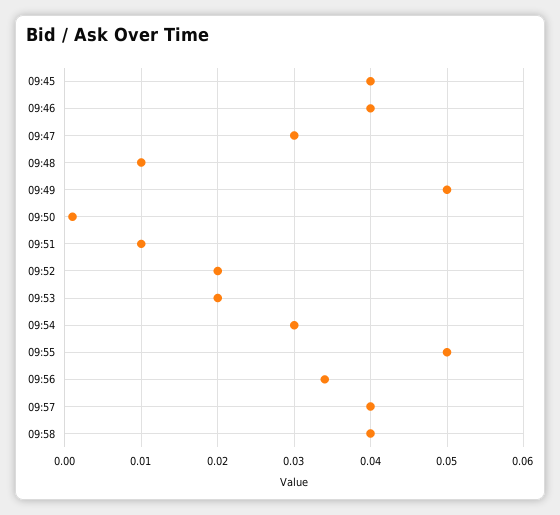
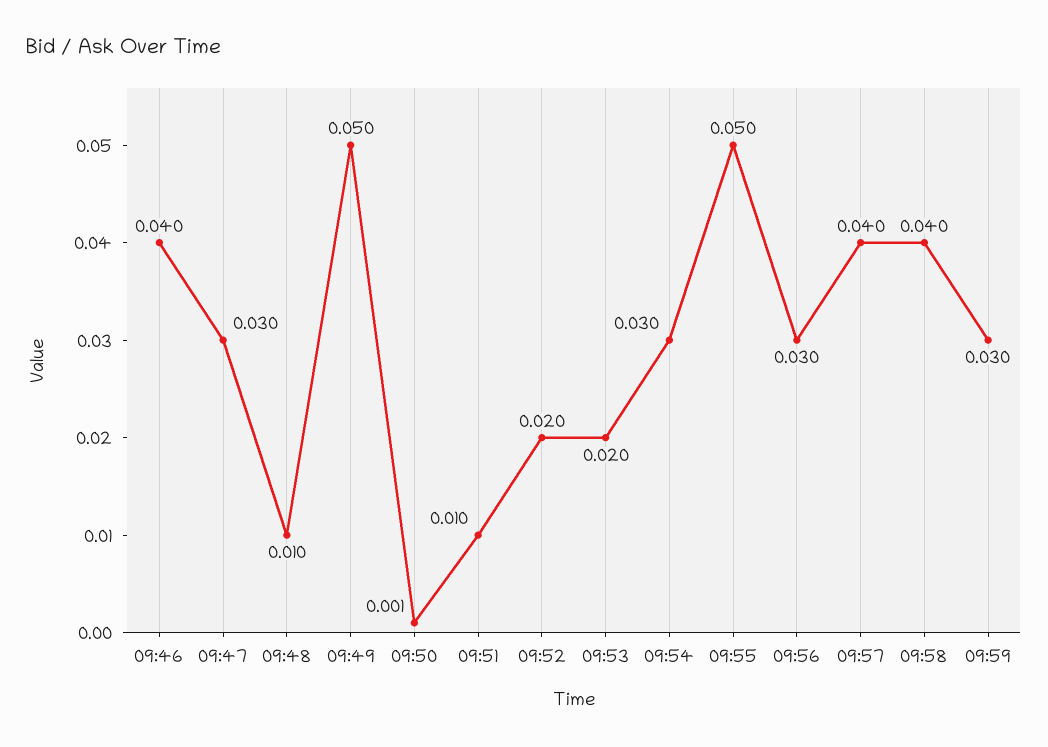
09:45: 0.04 -> none
09:56: 0.034 -> 0.03
09:59: none -> 0.03

